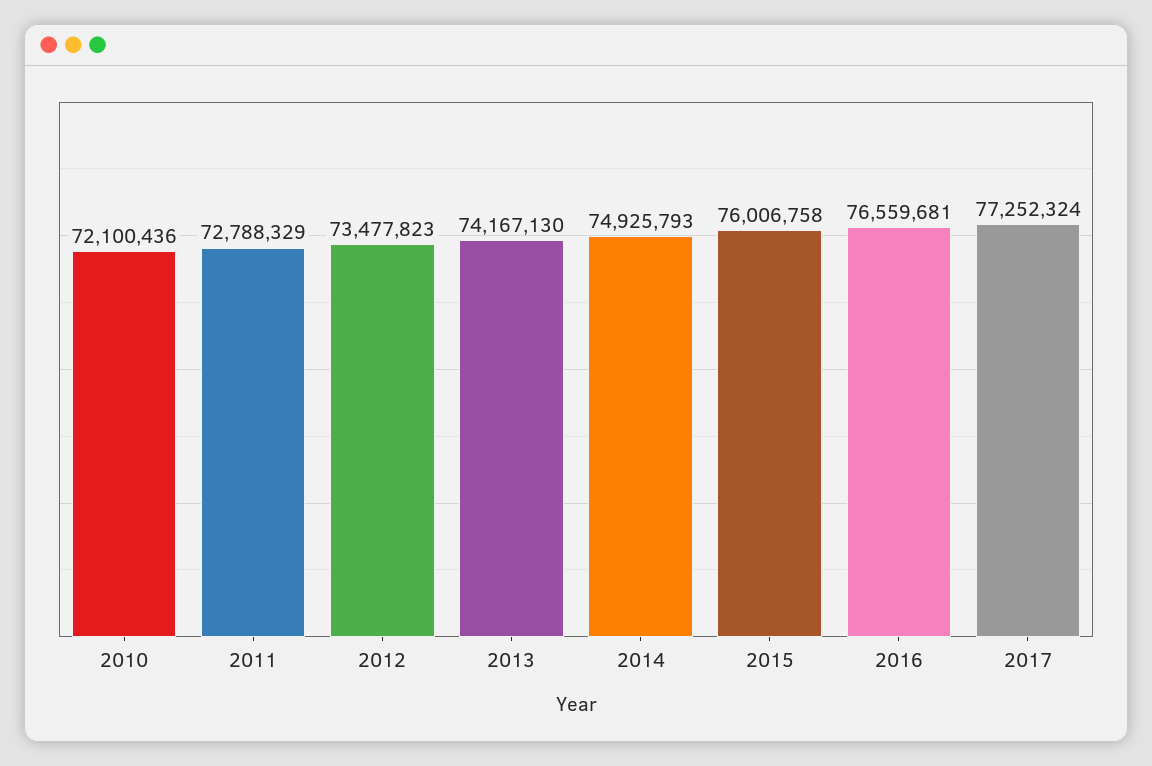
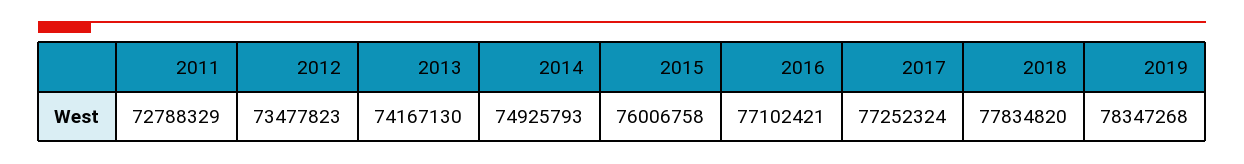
2010: 72100436 -> none
2016: 76559681 -> 77102421
2018: none -> 77834820
2019: none -> 78347268

